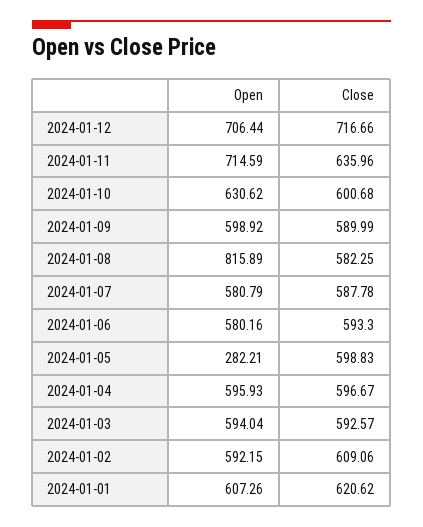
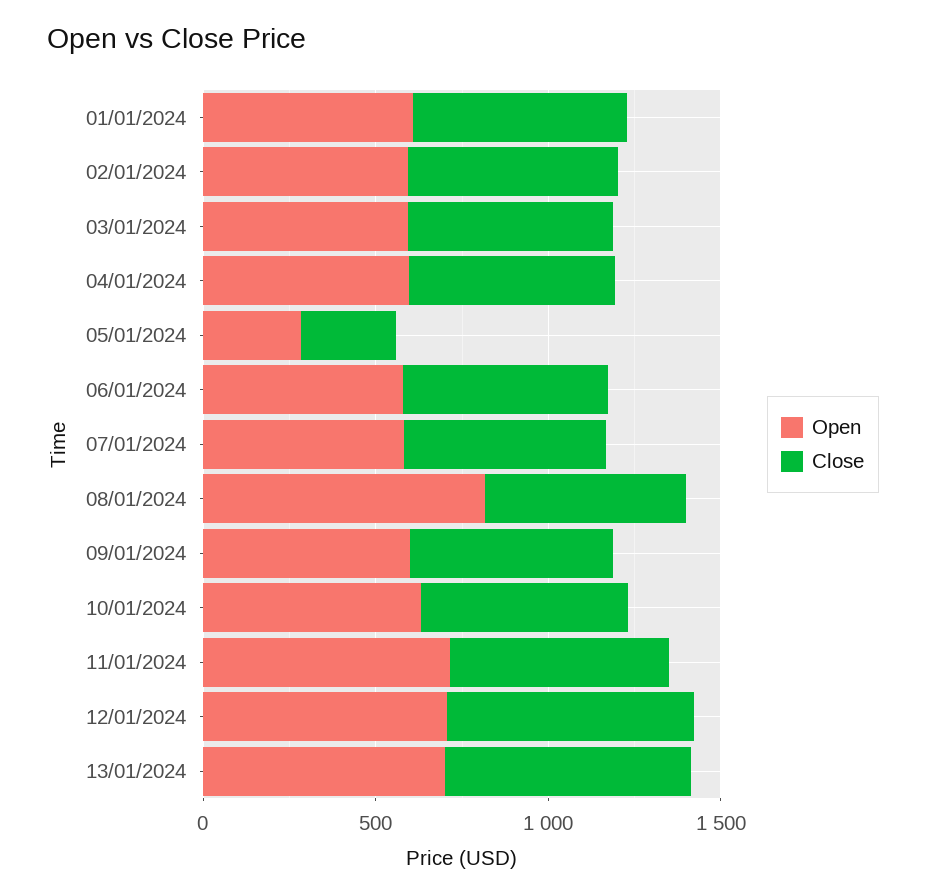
Close, 2024-01-05: 598.83 -> 300
Open, 13/01/2024: none -> 700
Close, 13/01/2024: none -> 700

